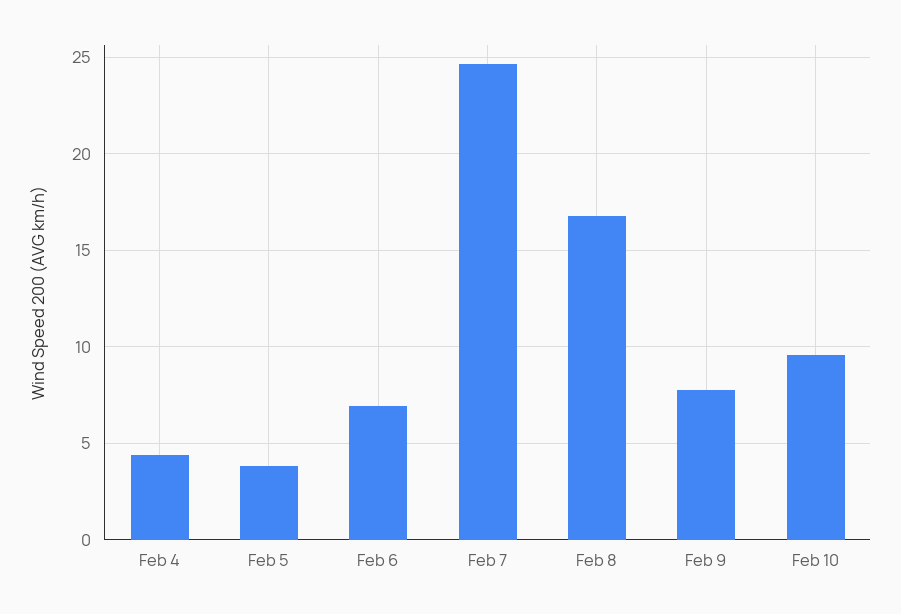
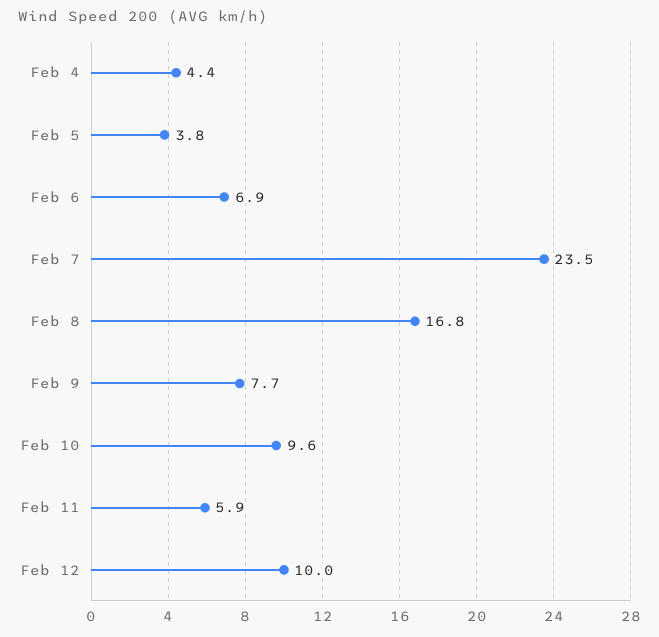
Feb 7: 24.5 -> 23.5
Feb 11: none -> 5.9
Feb 12: none -> 10

